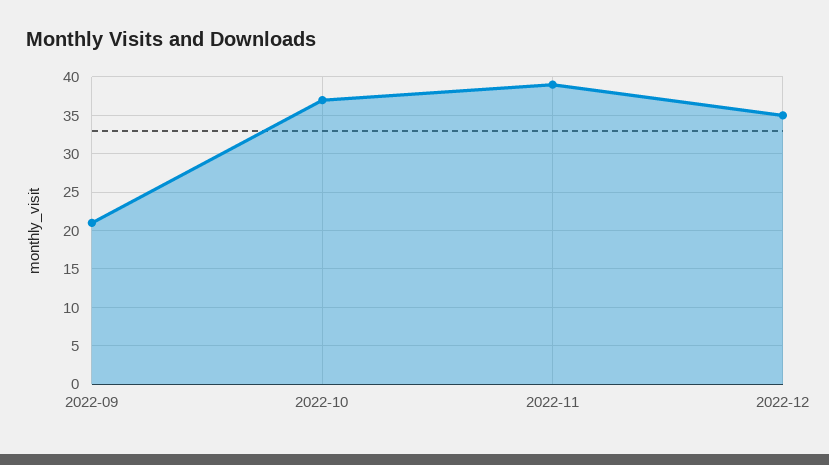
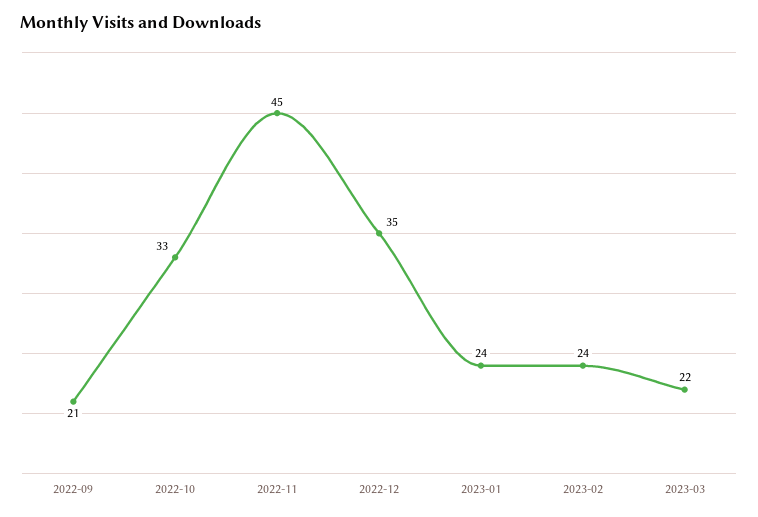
2022-10: 37 -> 33
2022-11: 39 -> 45
2023-01: none -> 24
2023-02: none -> 24
2023-03: none -> 22

